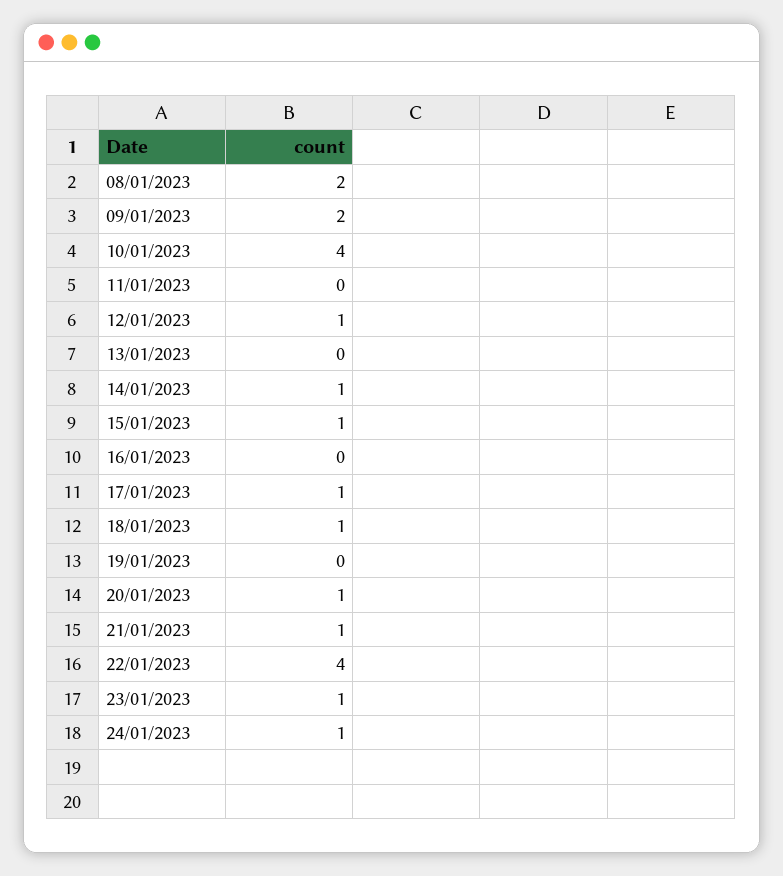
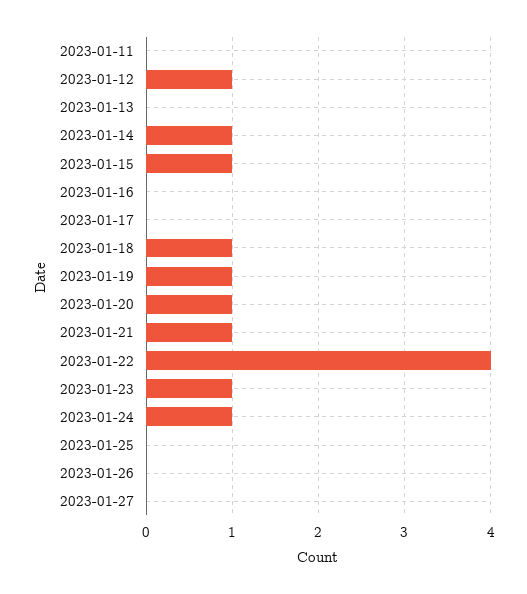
08/01/2023: 2 -> none
09/01/2023: 2 -> none
10/01/2023: 4 -> none
17/01/2023: 1 -> 0
19/01/2023: 0 -> 1
2023-01-25: none -> 0
2023-01-26: none -> 0
2023-01-27: none -> 0

